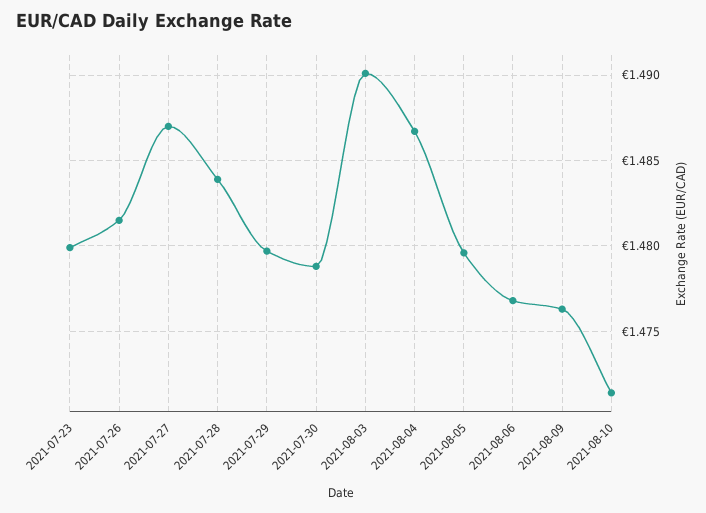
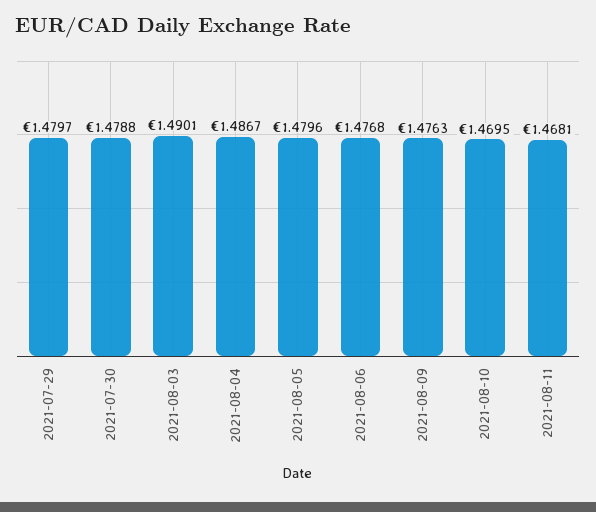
2021-07-23: 1.48 -> none
2021-07-26: 1.4815 -> none
2021-07-27: 1.487 -> none
2021-07-28: 1.484 -> none
2021-08-10: 1.4715 -> 1.4695
2021-08-11: none -> 1.4681

